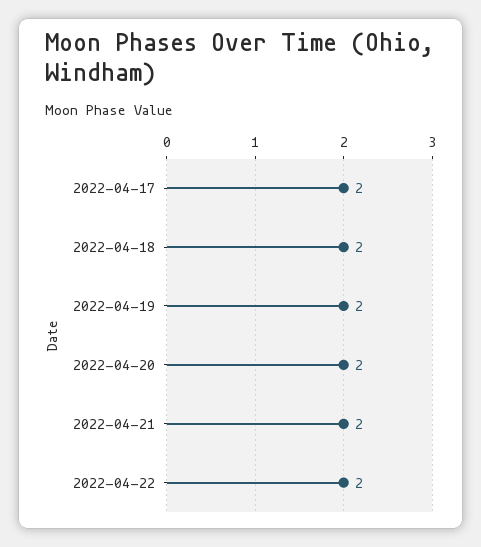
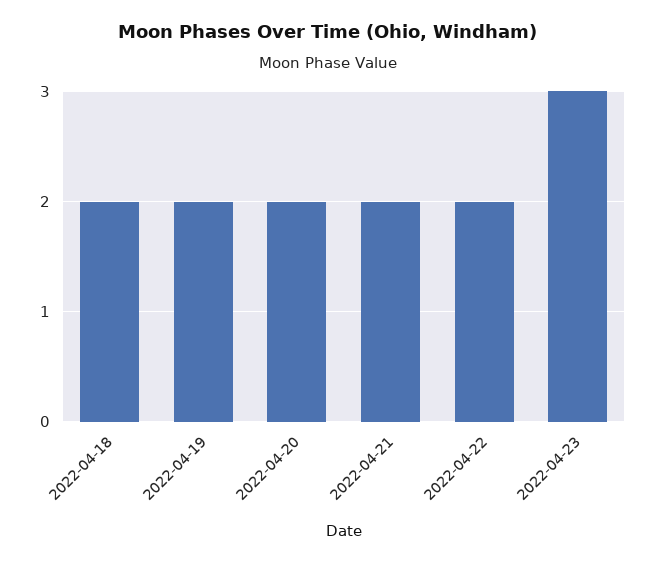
2022-04-17: 2 -> none
2022-04-23: none -> 3

